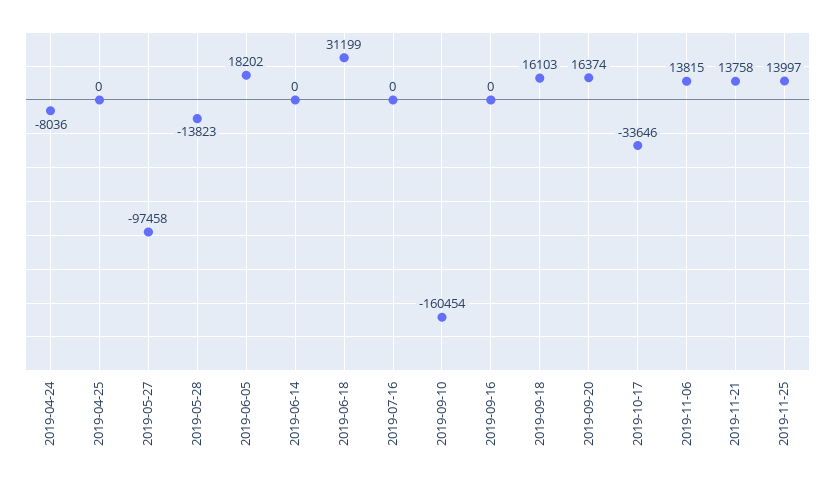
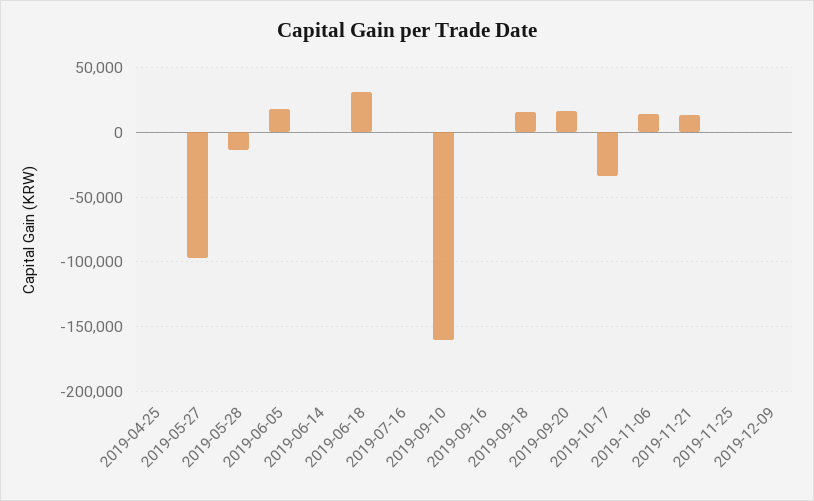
2019-04-24: -8036 -> none
2019-11-25: 13997 -> 0
2019-12-09: none -> 0

